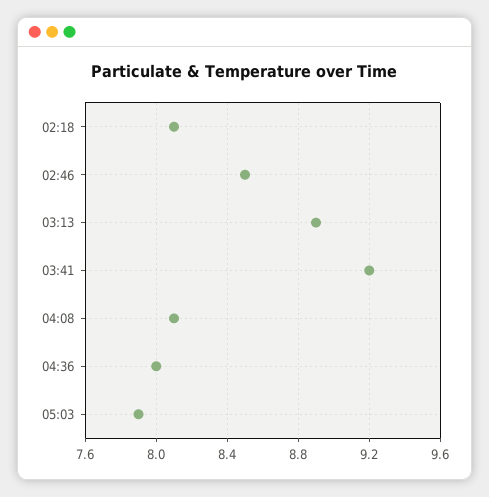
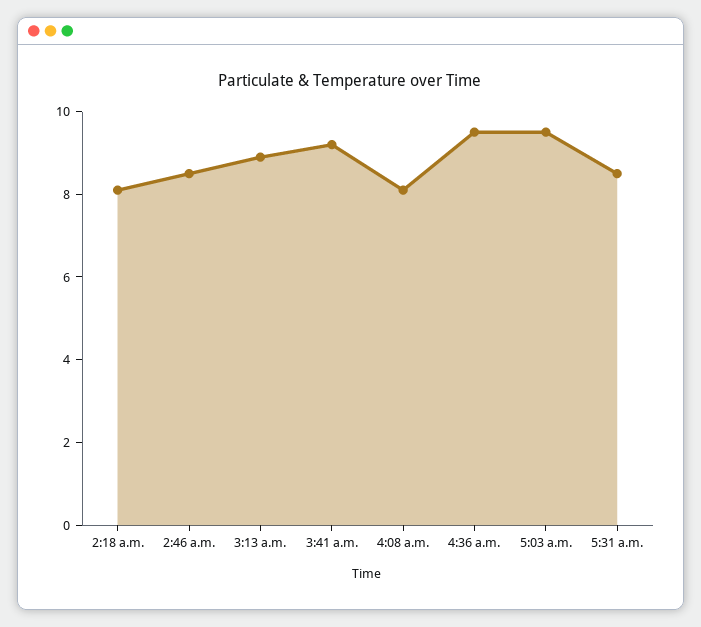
04:36: 8 -> 9.5
05:03: 7.9 -> 9.5
5:31 a.m.: none -> 8.5

